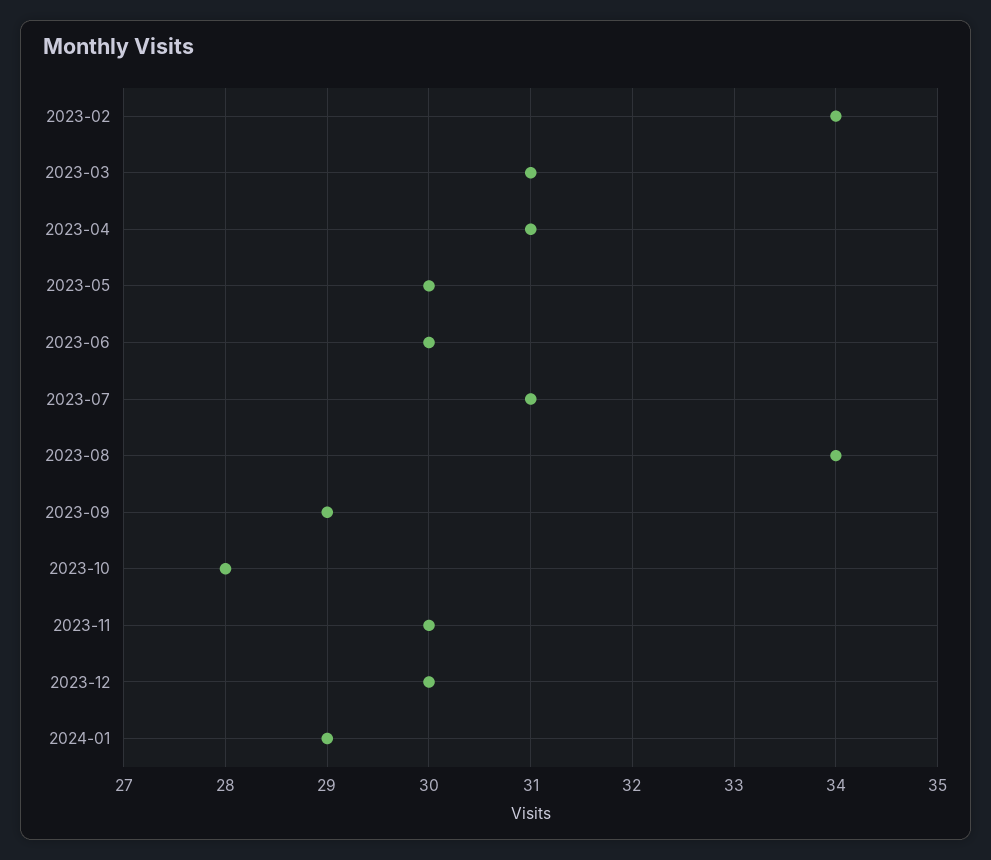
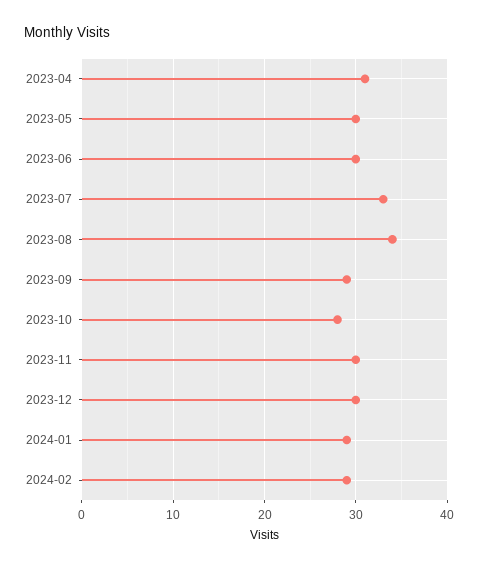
2023-02: 34 -> none
2023-03: 31 -> none
2023-07: 31 -> 33
2024-02: none -> 29

